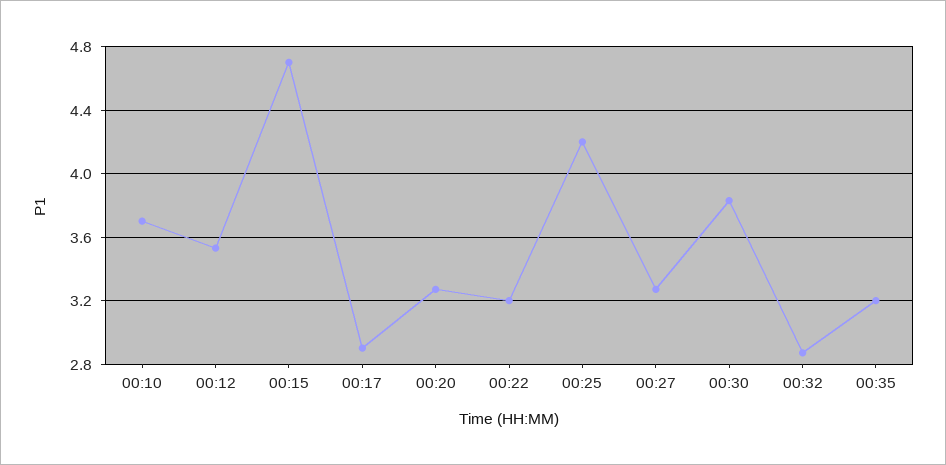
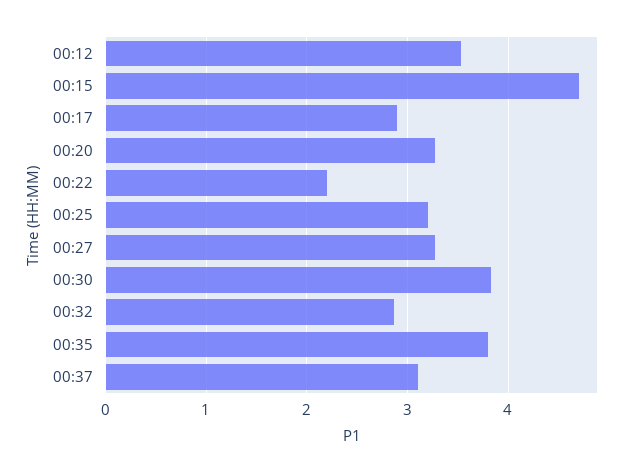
00:10: 3.7 -> none
00:22: 3.2 -> 2.2
00:25: 4.2 -> 3.2
00:35: 3.2 -> 3.8
00:37: none -> 3.1

